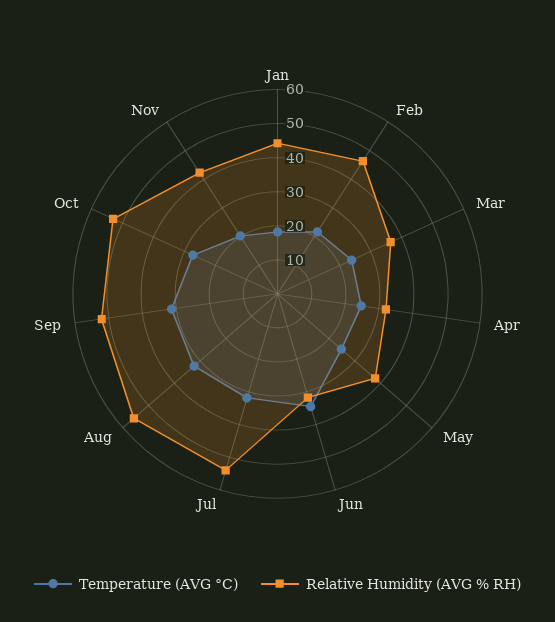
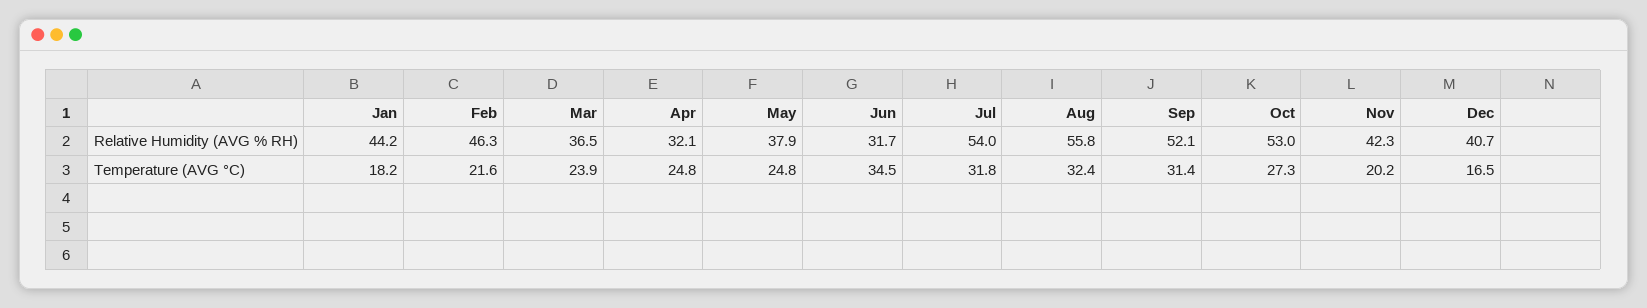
Relative Humidity (AVG % RH), Dec: none -> 40.7
Temperature (AVG °C), Dec: none -> 16.5

